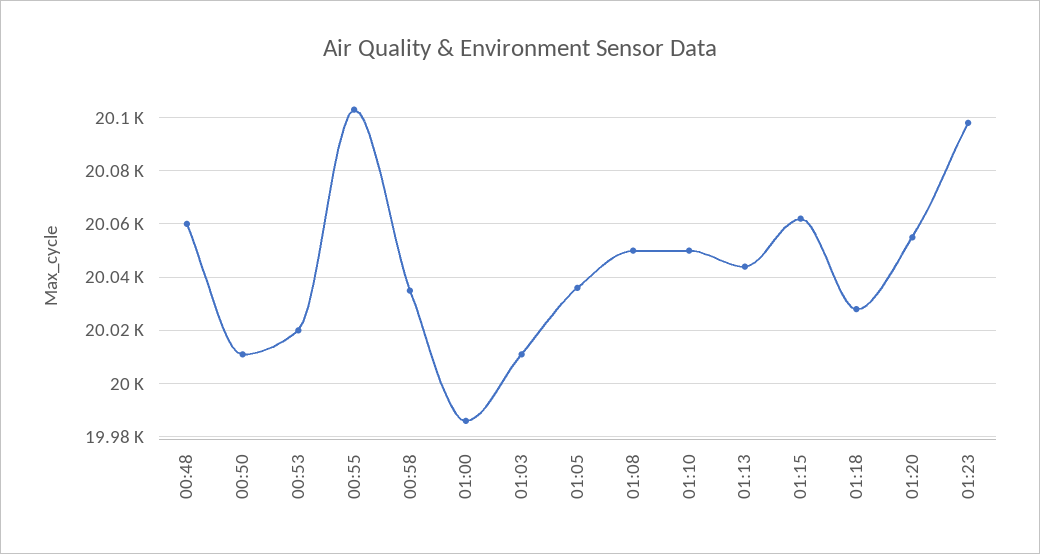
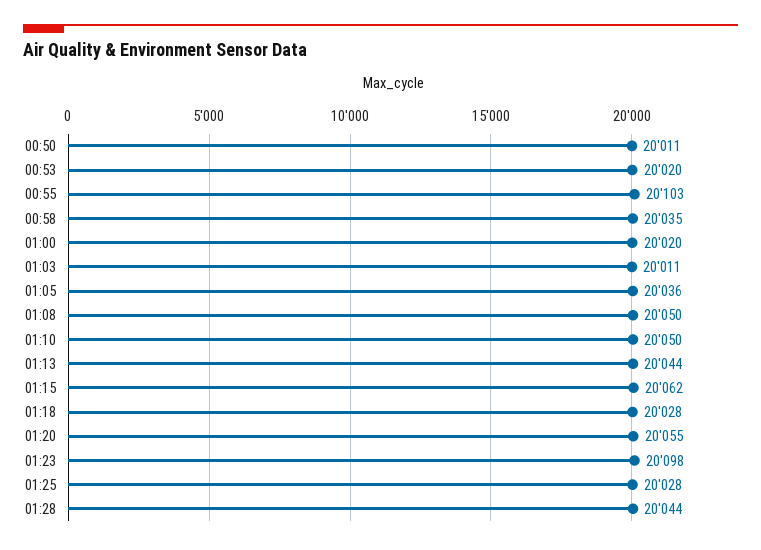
00:48: 20060 -> none
01:00: 19985 -> 20020
01:25: none -> 20028
01:28: none -> 20044

